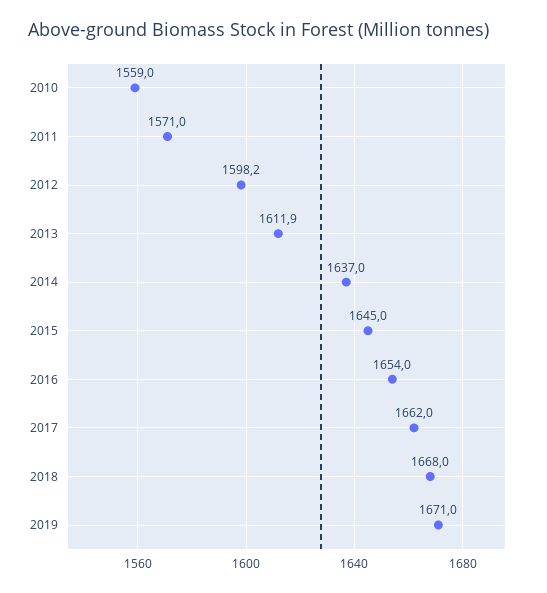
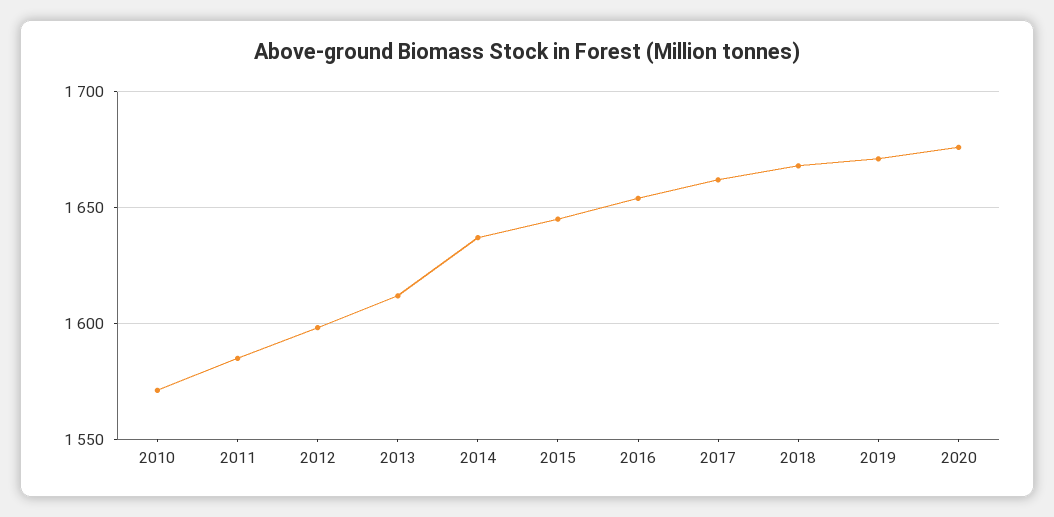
2010: 1559 -> 1570
2011: 1571 -> 1585
2020: none -> 1675

